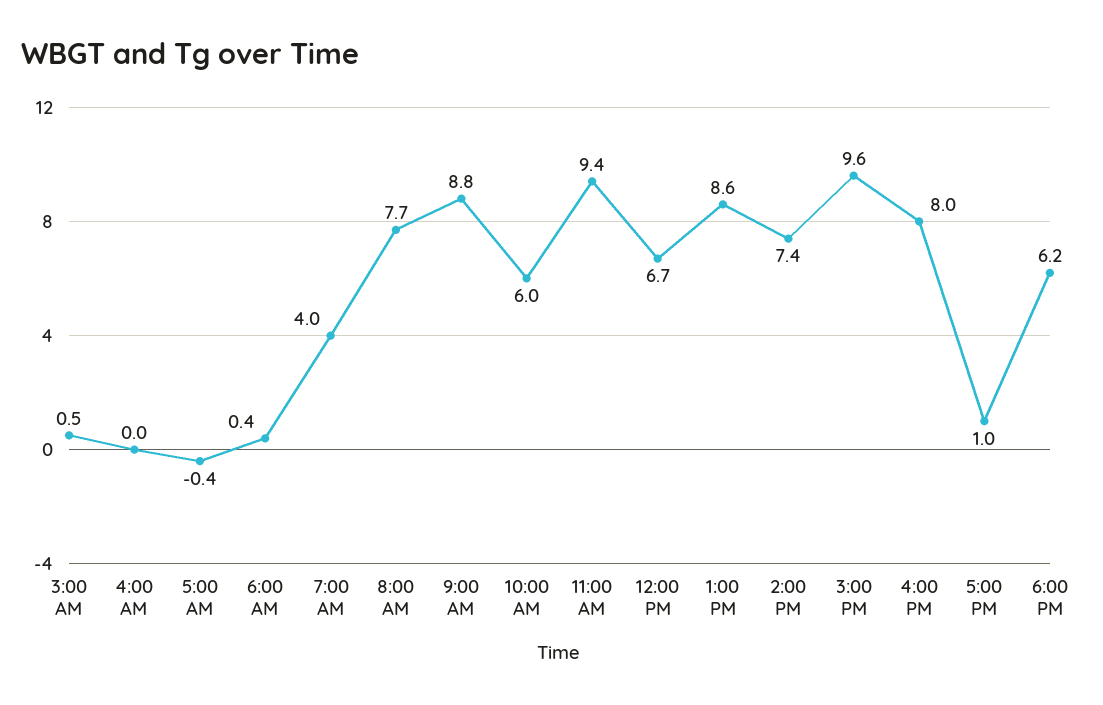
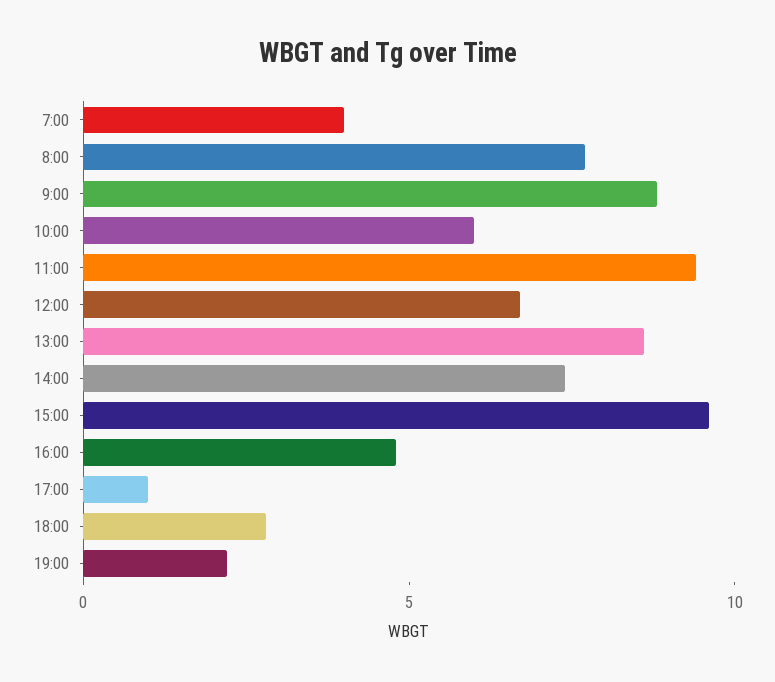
3:00 AM: 0.5 -> none
4:00 AM: 0 -> none
5:00 AM: -0.4 -> none
6:00 AM: 0.4 -> none
4:00 PM: 8 -> 5
6:00 PM: 6.2 -> 3
19:00: none -> 2

